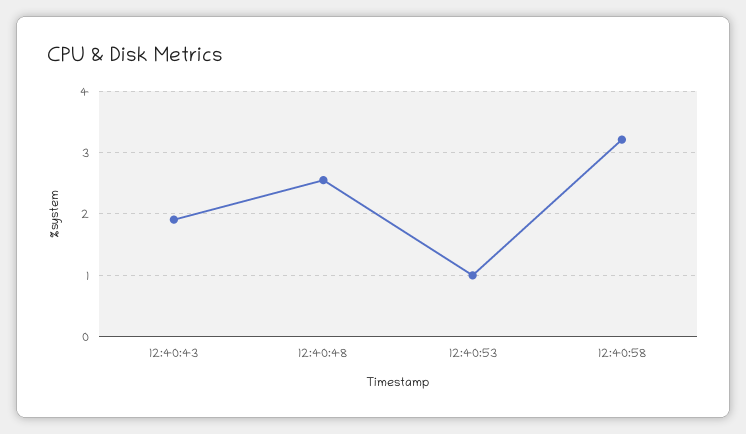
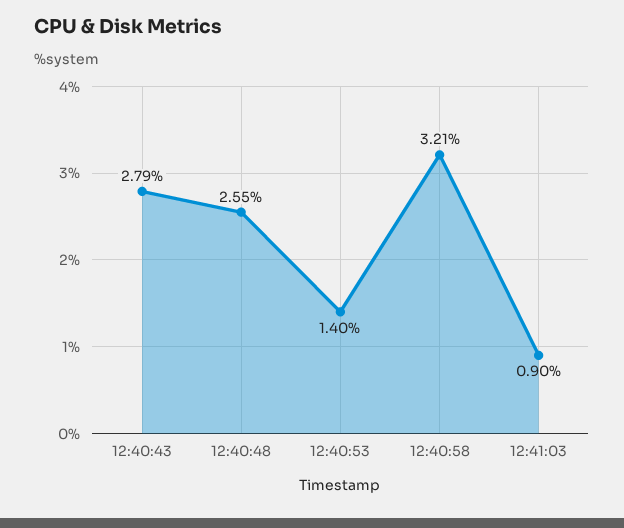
12:40:43: 1.9 -> 2.79
12:40:53: 1 -> 1.4
12:41:03: none -> 0.9

